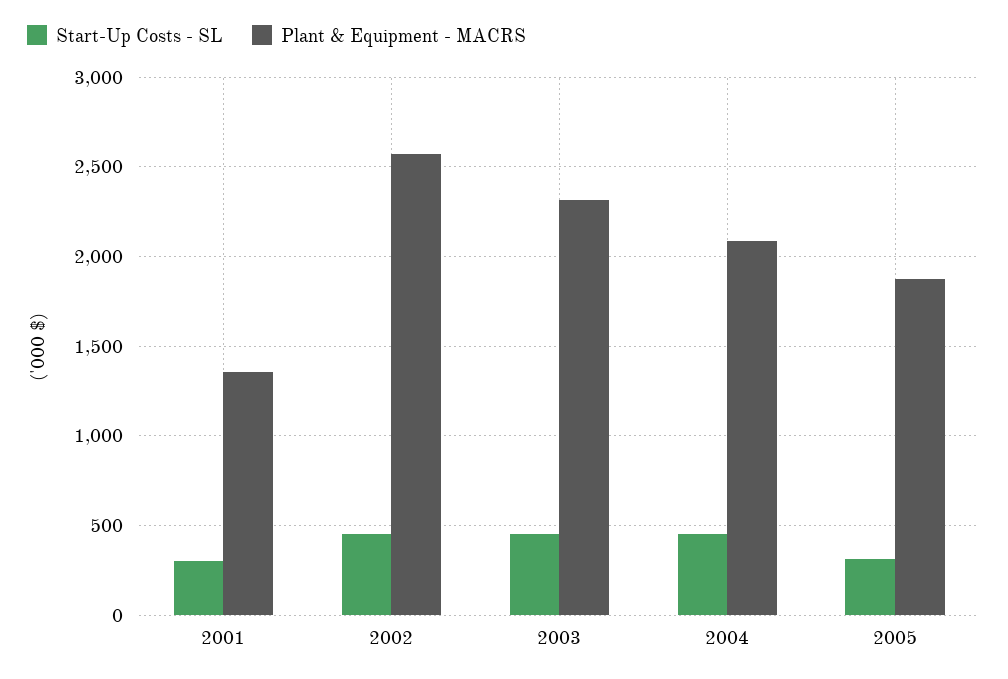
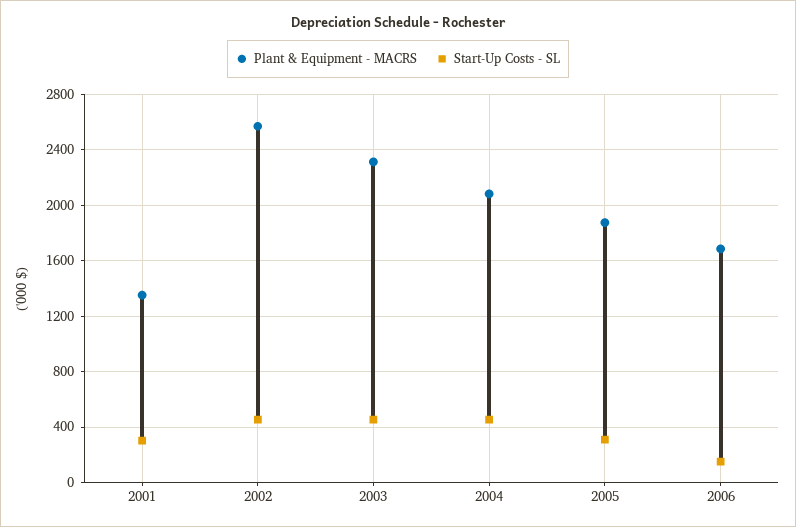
Plant & Equipment - MACRS, 2006: none -> 1700
Start-Up Costs - SL, 2006: none -> 150

